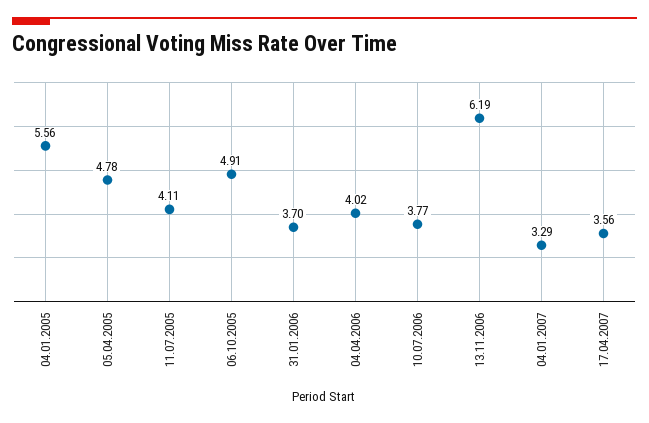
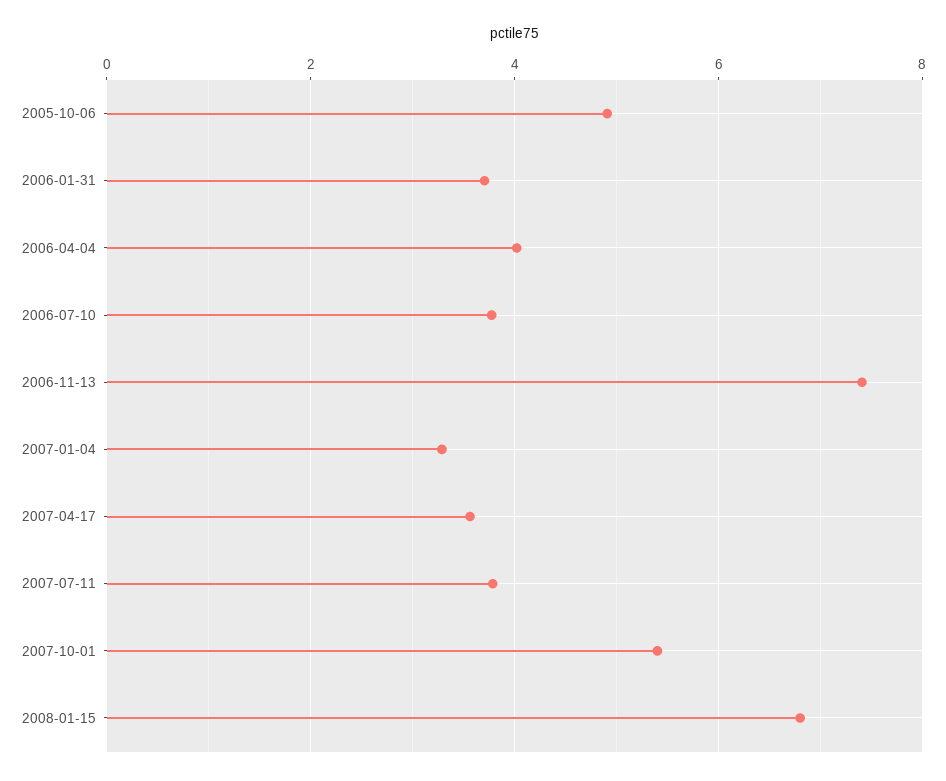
04.01.2005: 5.56 -> none
05.04.2005: 4.78 -> none
11.07.2005: 4.11 -> none
13.11.2006: 6.19 -> 7.4
2007-07-11: none -> 3.8
2007-10-01: none -> 5.4
2008-01-15: none -> 6.8

